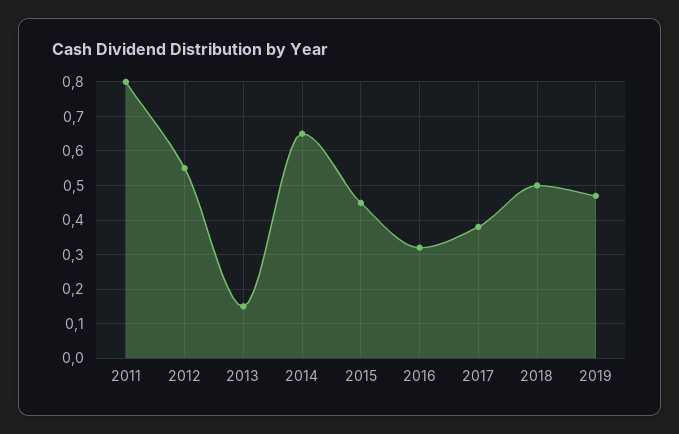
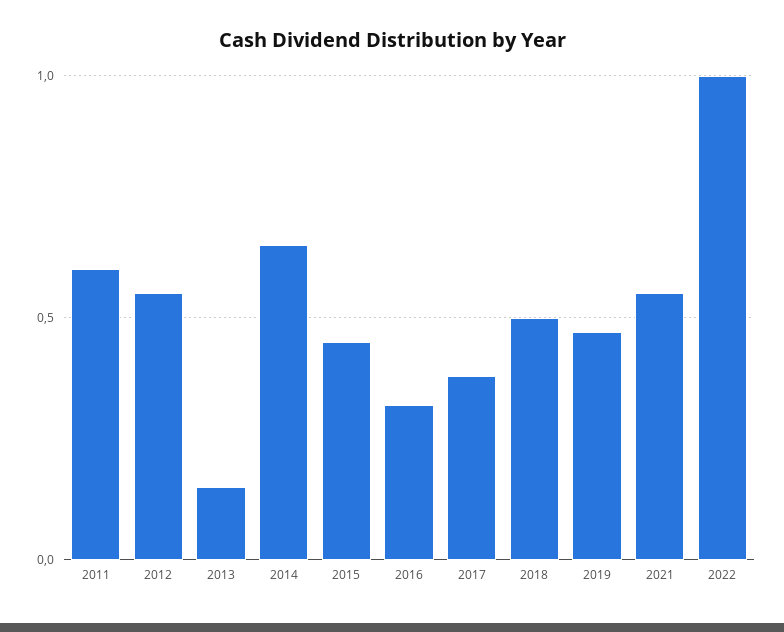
2011: 0.8 -> 0.6
2021: none -> 0.55
2022: none -> 1

